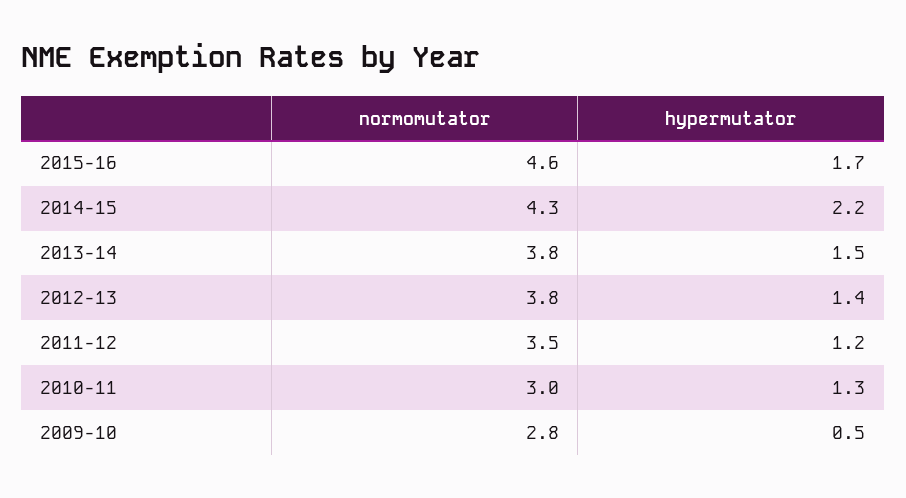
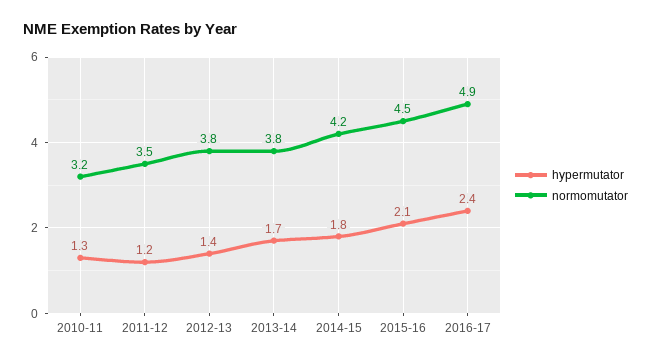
normomutator, 2015-16: 4.6 -> 4.5
hypermutator, 2015-16: 1.7 -> 2.1
normomutator, 2014-15: 4.3 -> 4.2
hypermutator, 2014-15: 2.2 -> 1.8
hypermutator, 2013-14: 1.5 -> 1.7
normomutator, 2010-11: 3 -> 3.2
normomutator, 2009-10: 2.8 -> none
hypermutator, 2009-10: 0.5 -> none
hypermutator, 2016-17: none -> 2.4
normomutator, 2016-17: none -> 4.9

